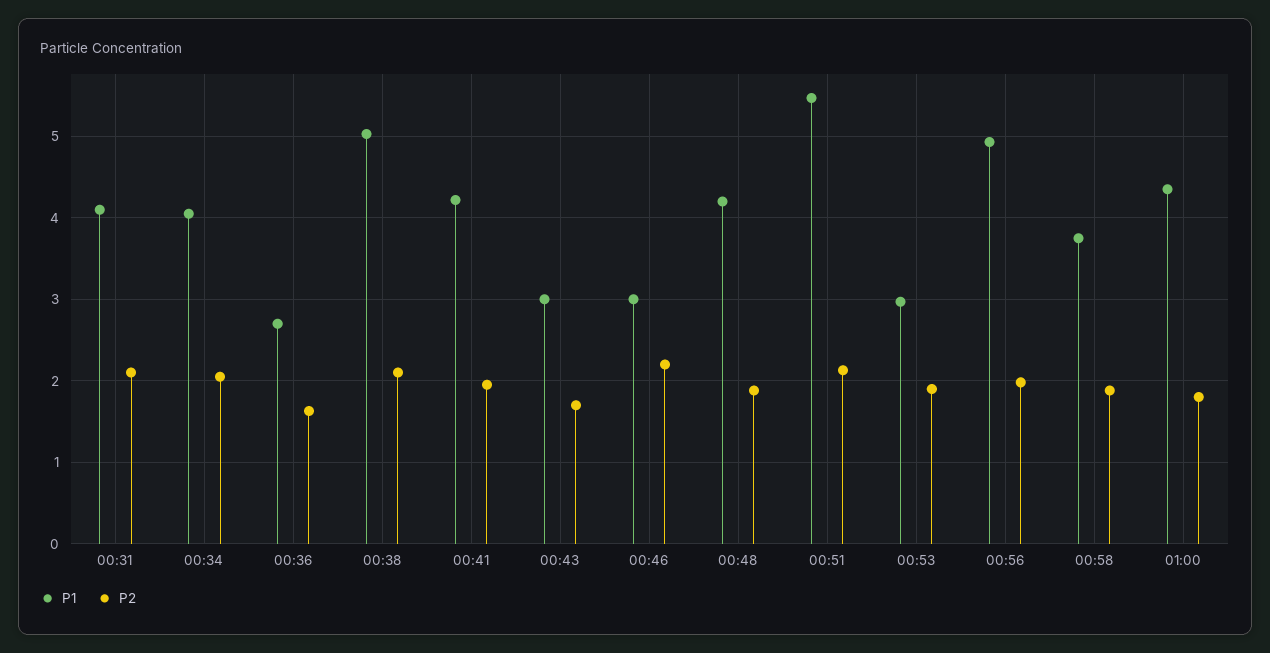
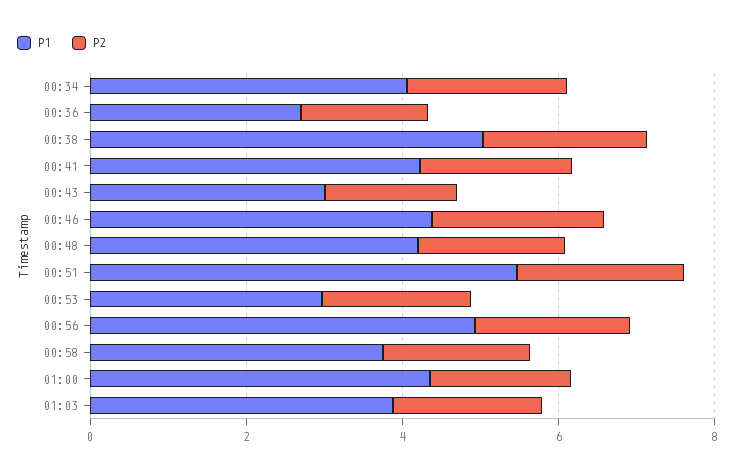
P1, 00:31: 4.1 -> none
P2, 00:31: 2.1 -> none
P1, 00:46: 3 -> 4.5
P1, 01:03: none -> 4
P2, 01:03: none -> 2

